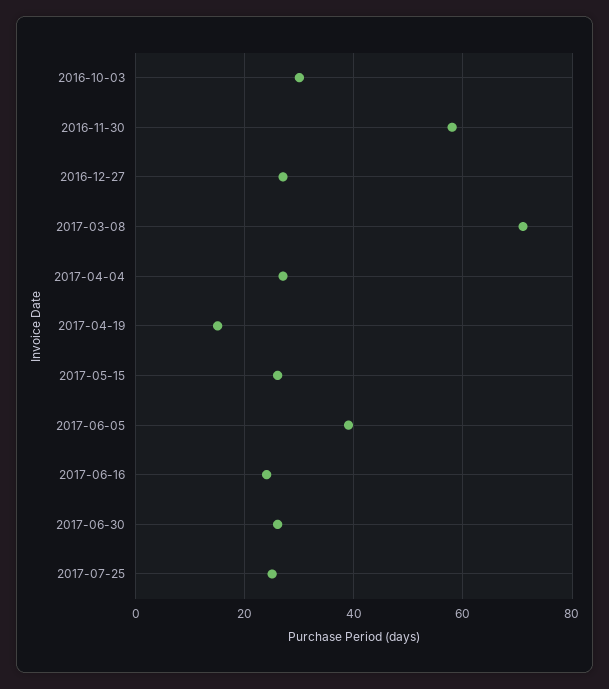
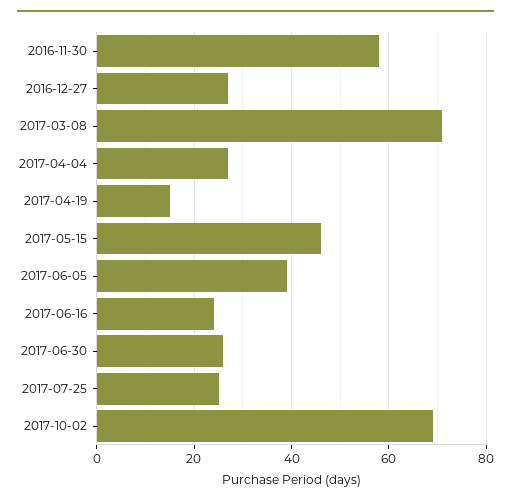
2016-10-03: 30 -> none
2017-05-15: 25 -> 45
2017-10-02: none -> 70

